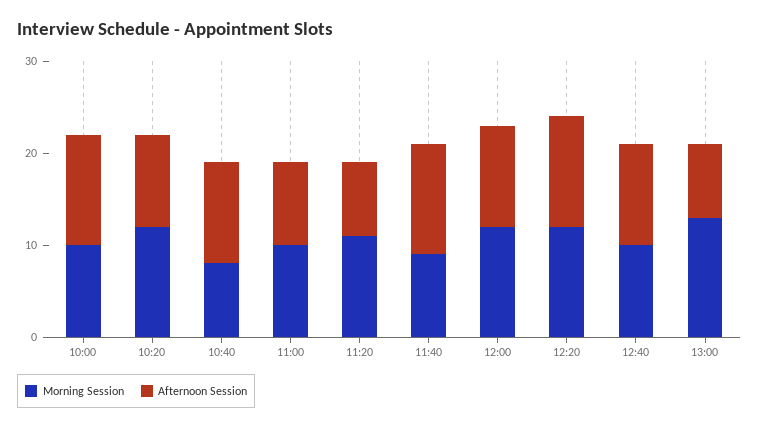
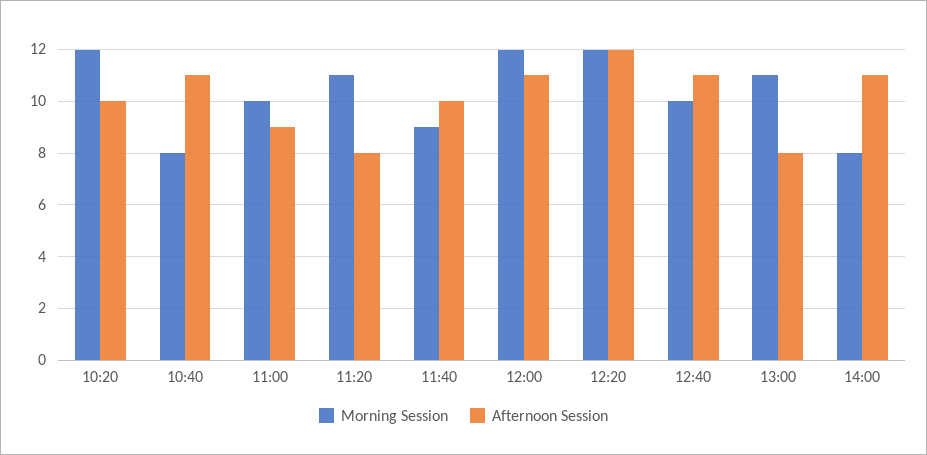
Morning Session, 10:00: 10 -> none
Afternoon Session, 10:00: 12 -> none
Afternoon Session, 11:40: 12 -> 10
Morning Session, 13:00: 13 -> 11
Morning Session, 14:00: none -> 8
Afternoon Session, 14:00: none -> 11

